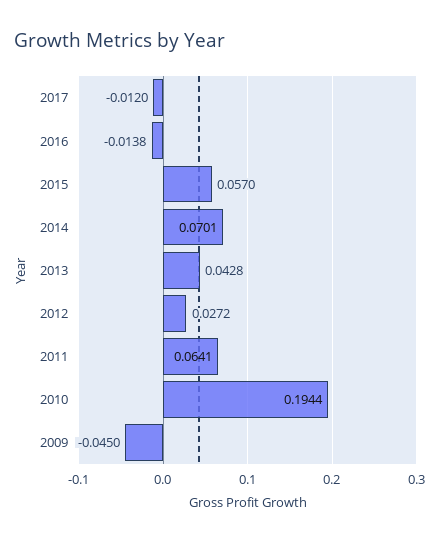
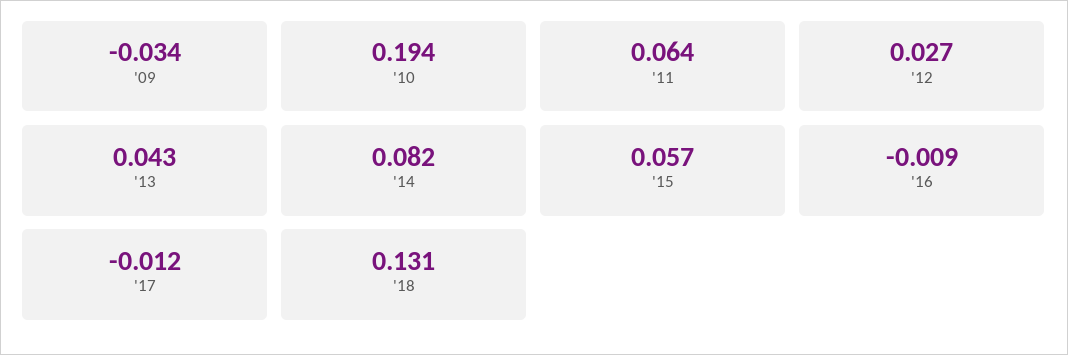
2016: -0.0138 -> -0.009
2014: 0.0701 -> 0.082
2009: -0.045 -> -0.034
'18: none -> 0.131

